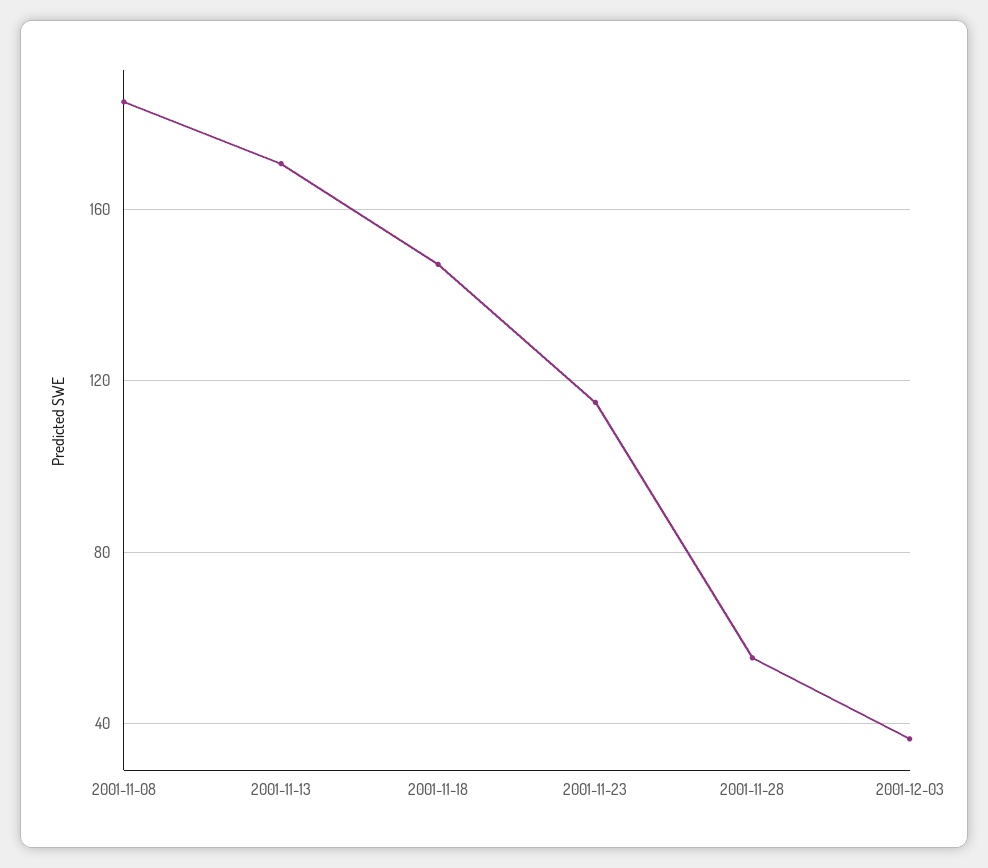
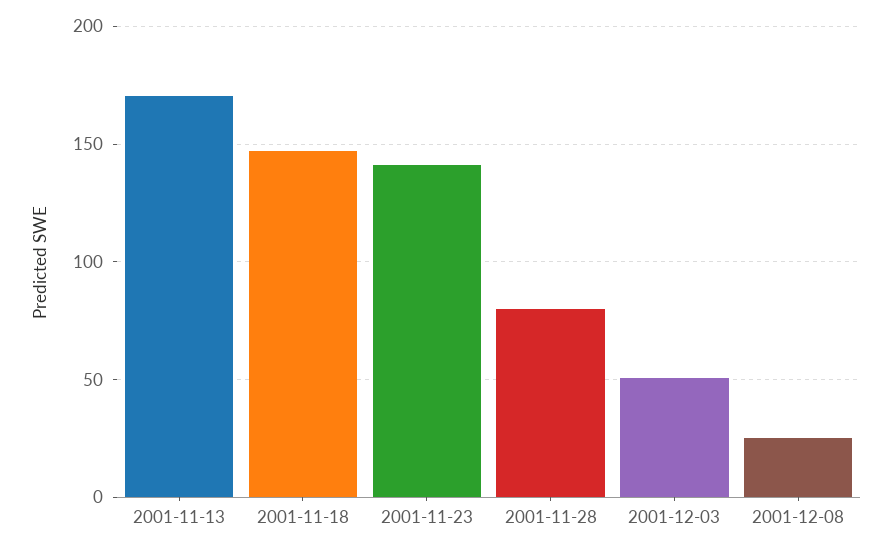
2001-11-08: 185 -> none
2001-11-23: 115 -> 140
2001-11-28: 55 -> 80
2001-12-03: 35 -> 50
2001-12-08: none -> 25

